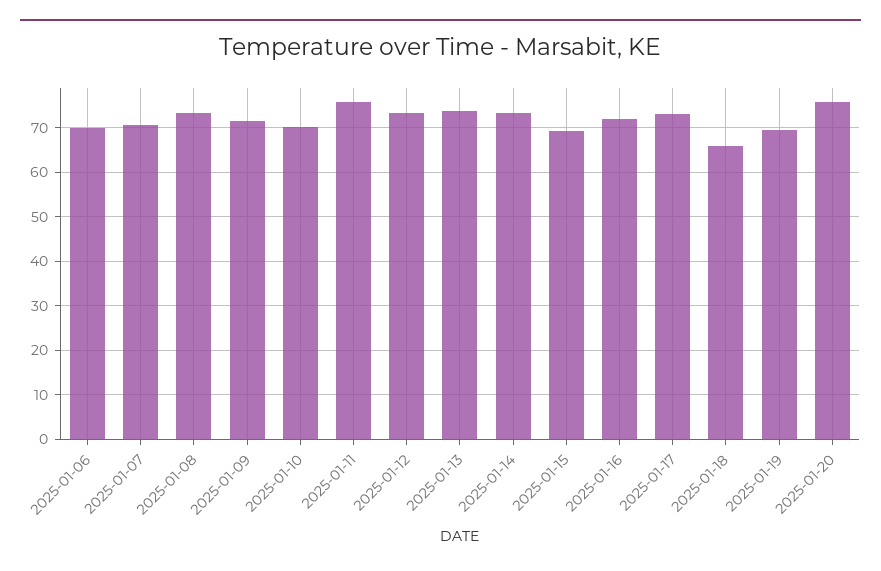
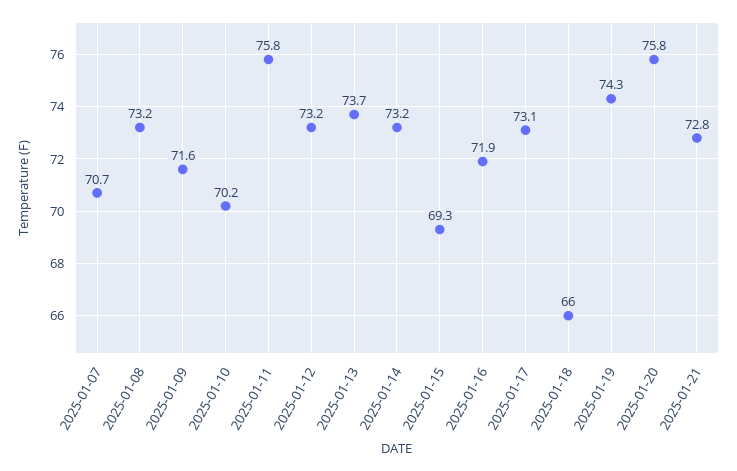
2025-01-06: 70 -> none
2025-01-19: 70 -> 74.3
2025-01-21: none -> 72.8

